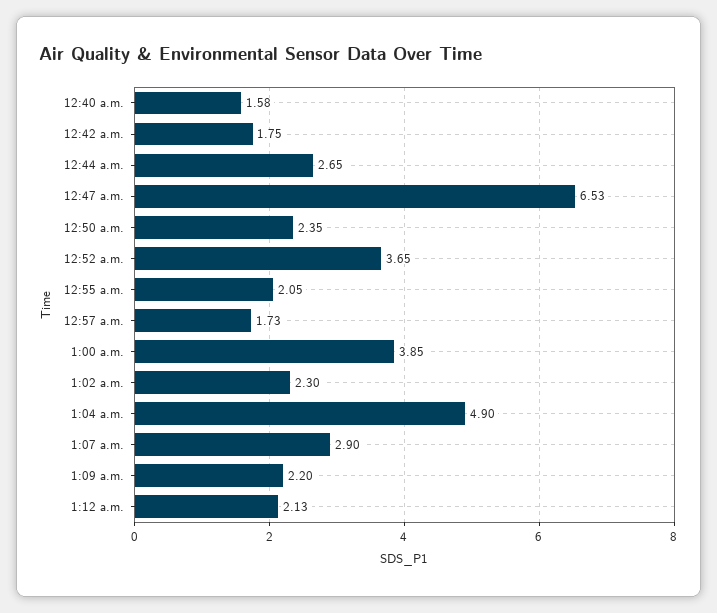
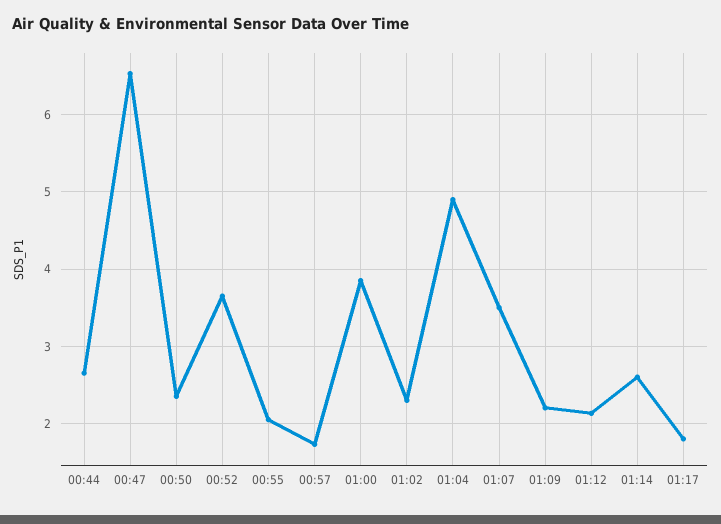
12:40 a.m.: 1.58 -> none
12:42 a.m.: 1.75 -> none
1:07 a.m.: 2.9 -> 3.5
01:14: none -> 2.6
01:17: none -> 1.8

